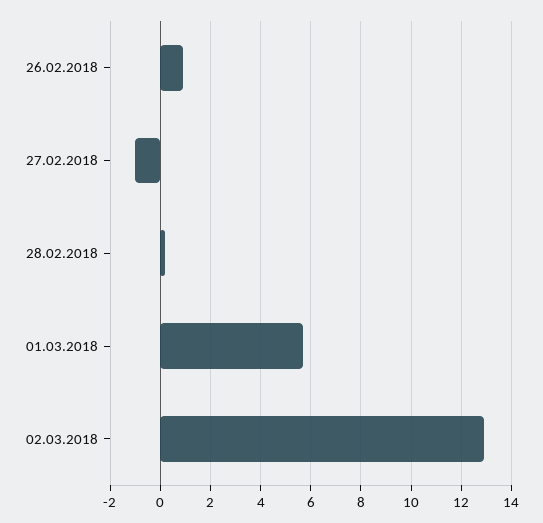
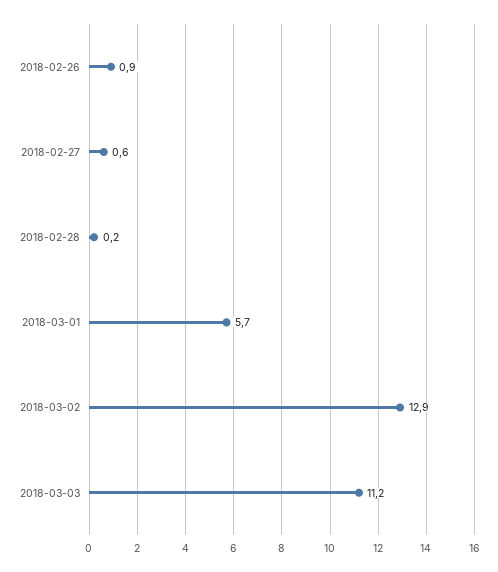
27.02.2018: -1 -> 0.6
2018-03-03: none -> 11.2

